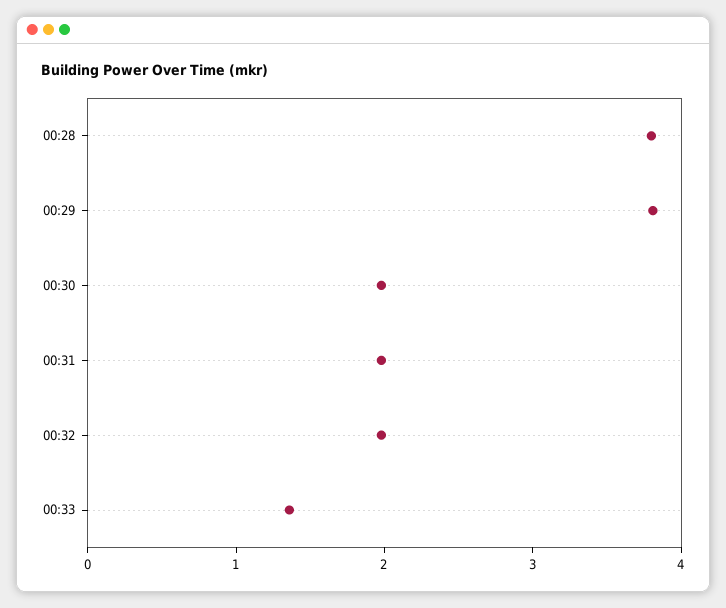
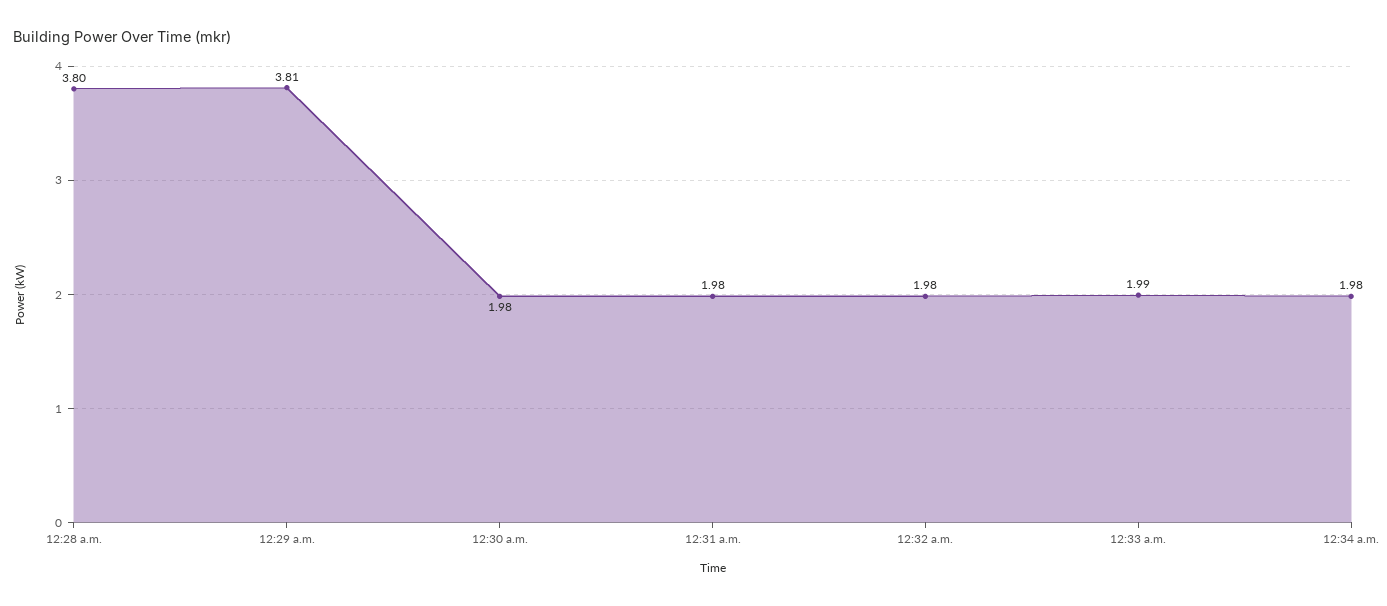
00:33: 1.4 -> 1.99
12:34 a.m.: none -> 1.98

